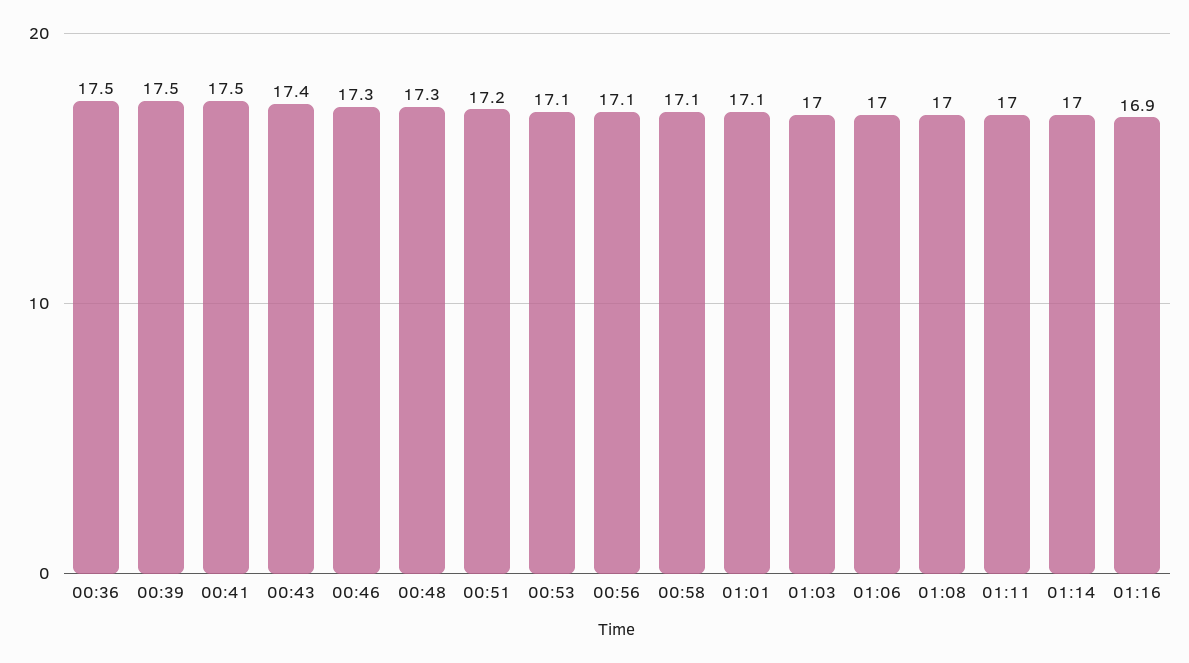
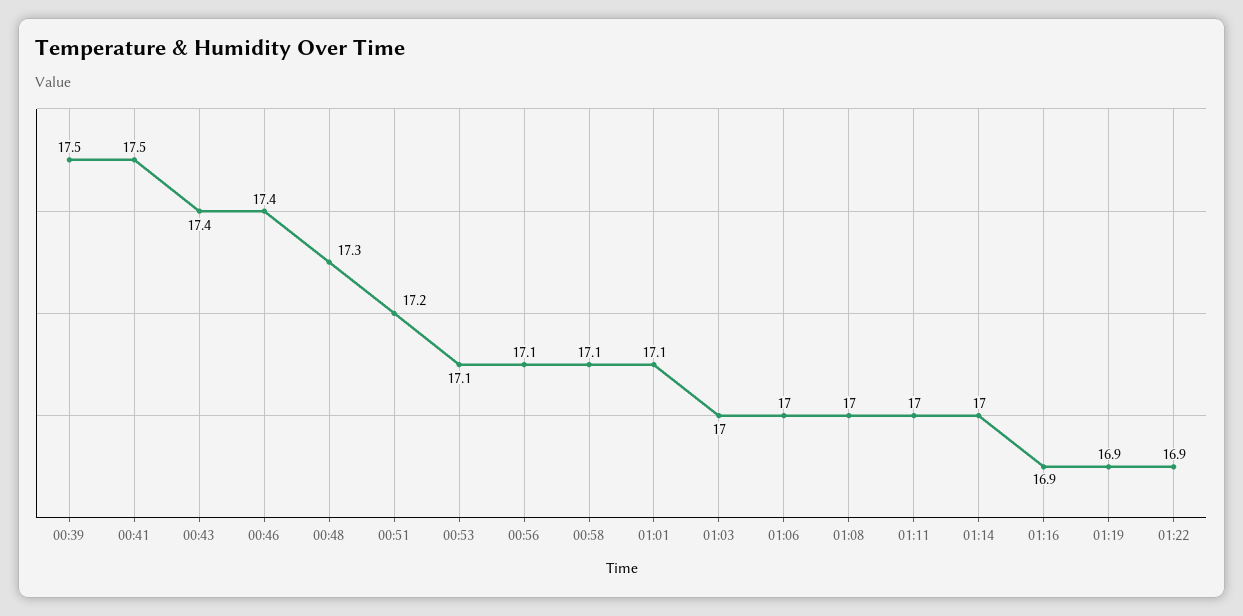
00:36: 17.5 -> none
00:46: 17.3 -> 17.4
01:19: none -> 16.9
01:22: none -> 16.9

